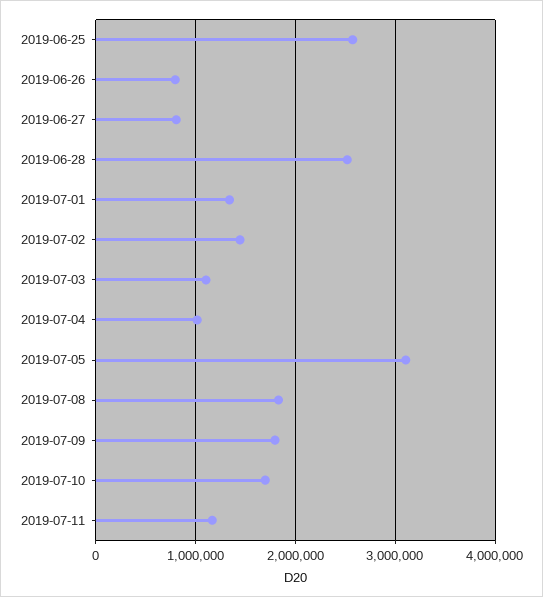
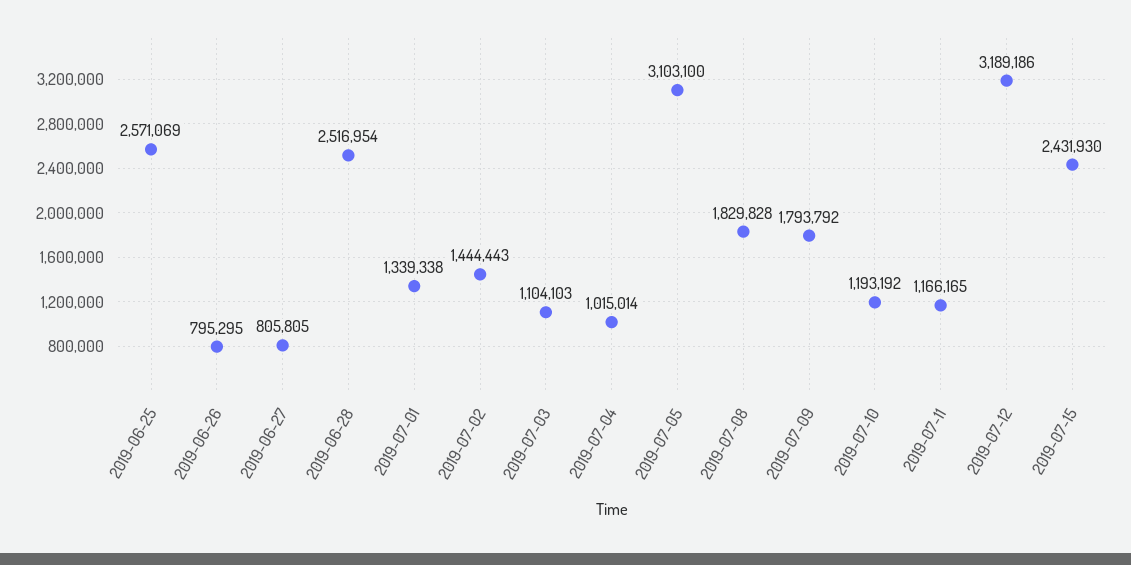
2019-07-10: 1700000 -> 1193192
2019-07-12: none -> 3189186
2019-07-15: none -> 2431930

